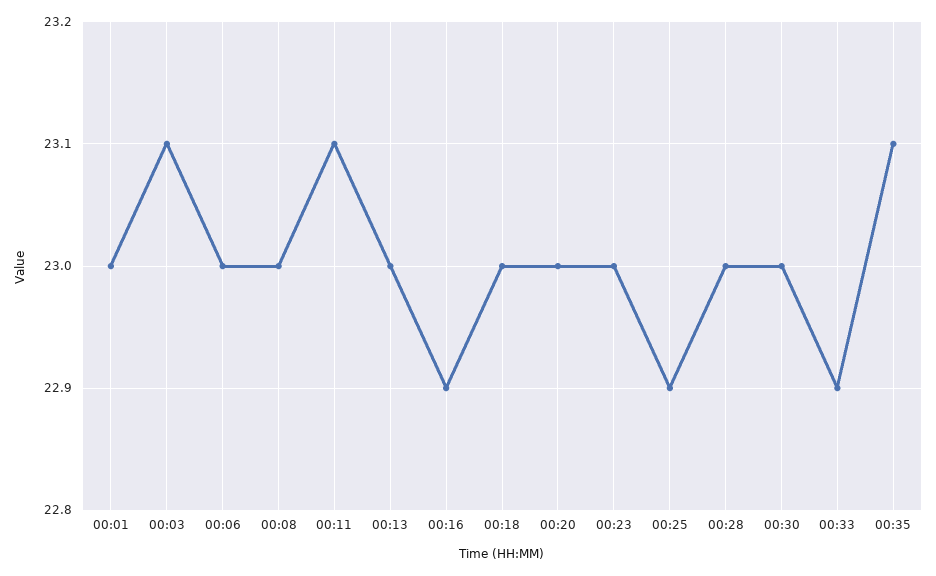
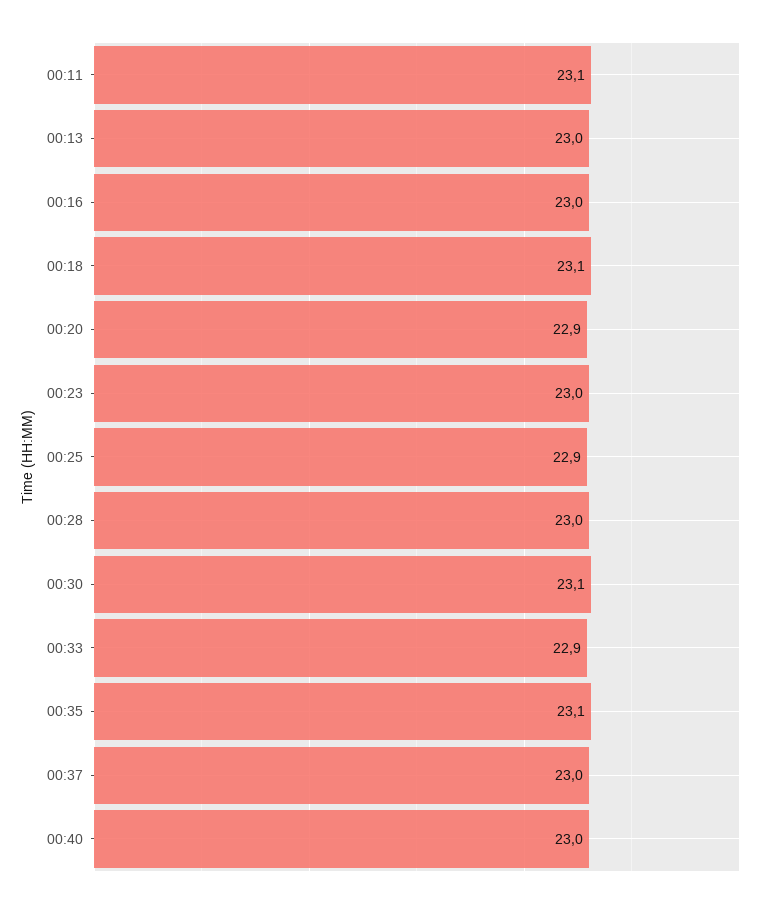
00:01: 23 -> none
00:03: 23.1 -> none
00:06: 23 -> none
00:08: 23 -> none
00:16: 22.9 -> 23
00:18: 23 -> 23.1
00:20: 23 -> 22.9
00:30: 23 -> 23.1
00:37: none -> 23
00:40: none -> 23

